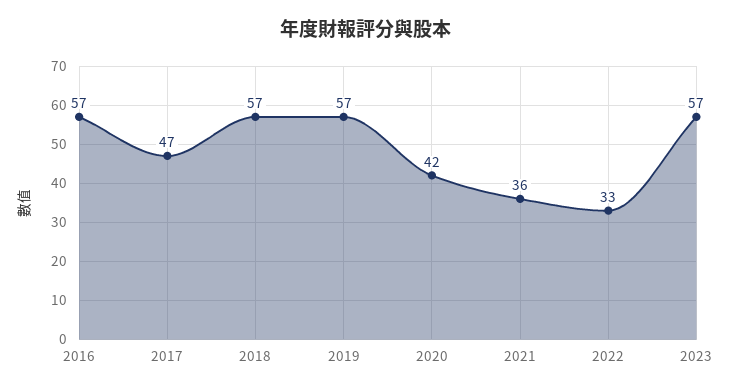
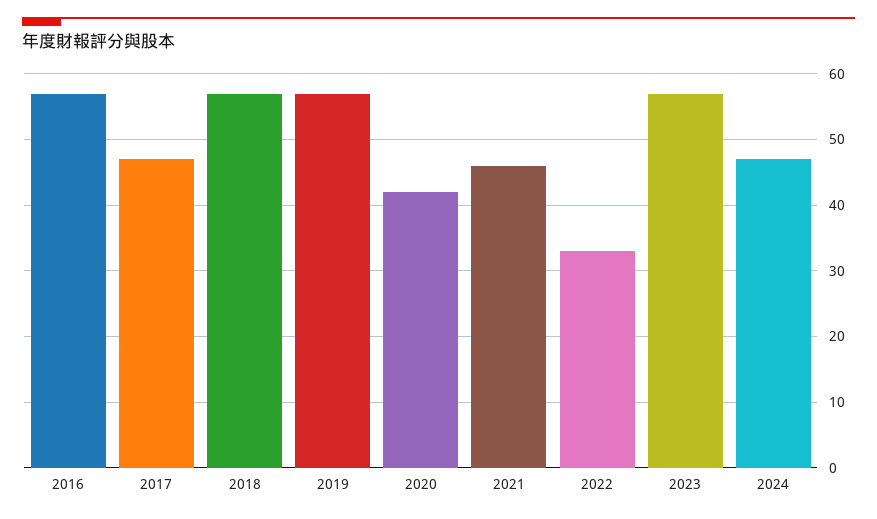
2021: 36 -> 46
2024: none -> 47

